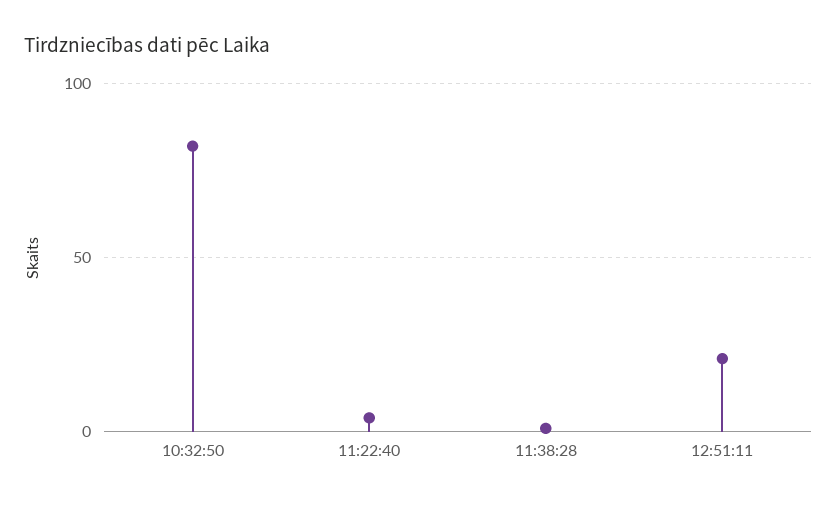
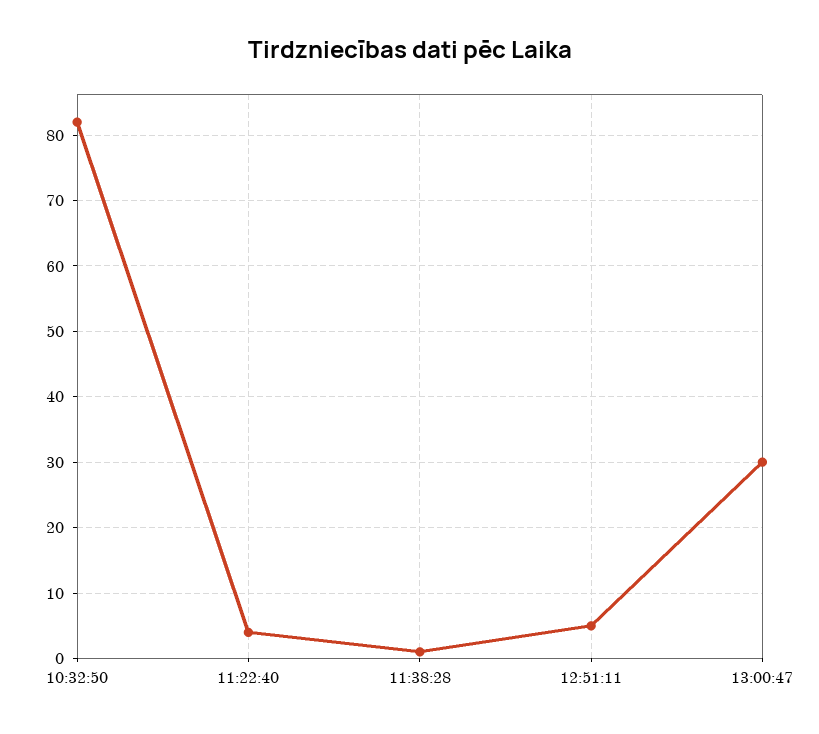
12:51:11: 20 -> 5
13:00:47: none -> 30

